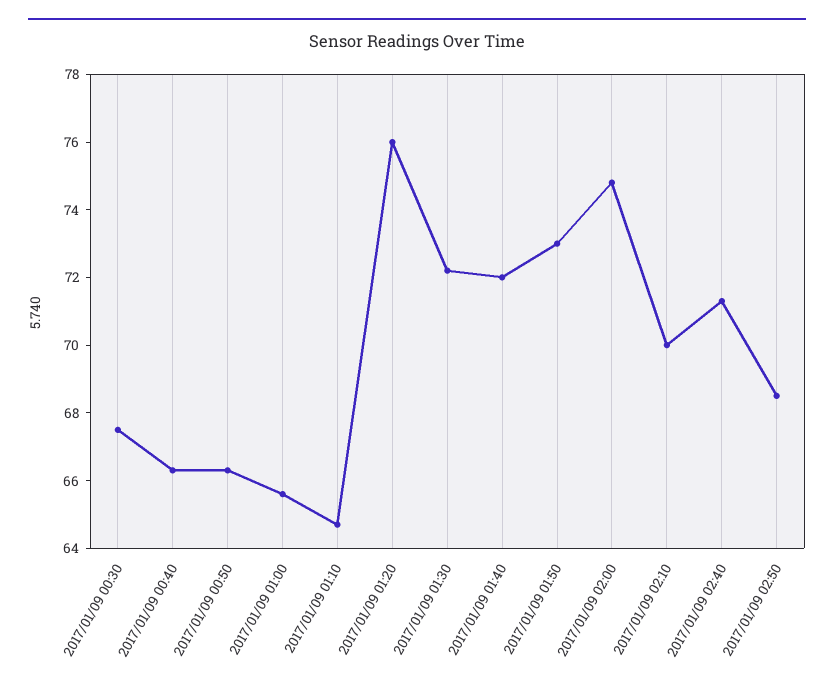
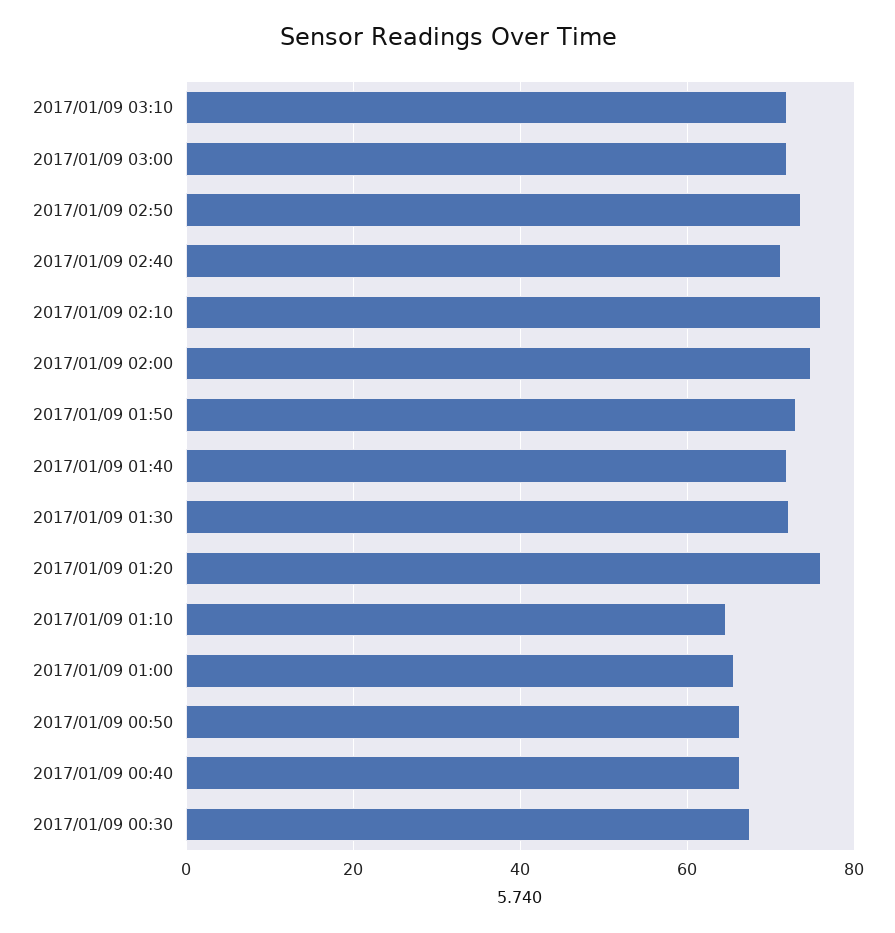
2017/01/09 02:10: 70 -> 76
2017/01/09 02:50: 68.5 -> 74
2017/01/09 03:10: none -> 72
2017/01/09 03:00: none -> 72

